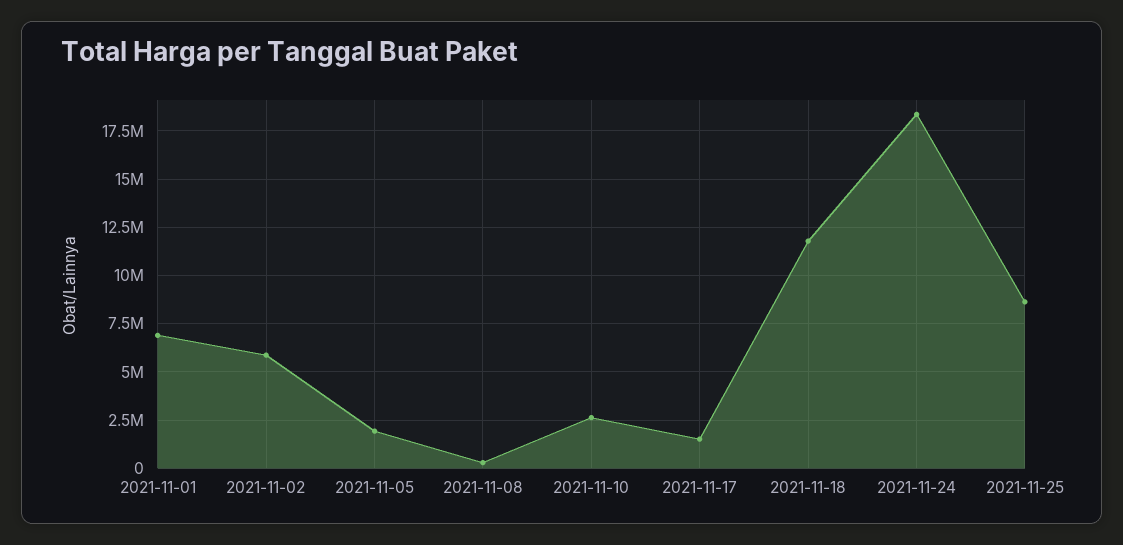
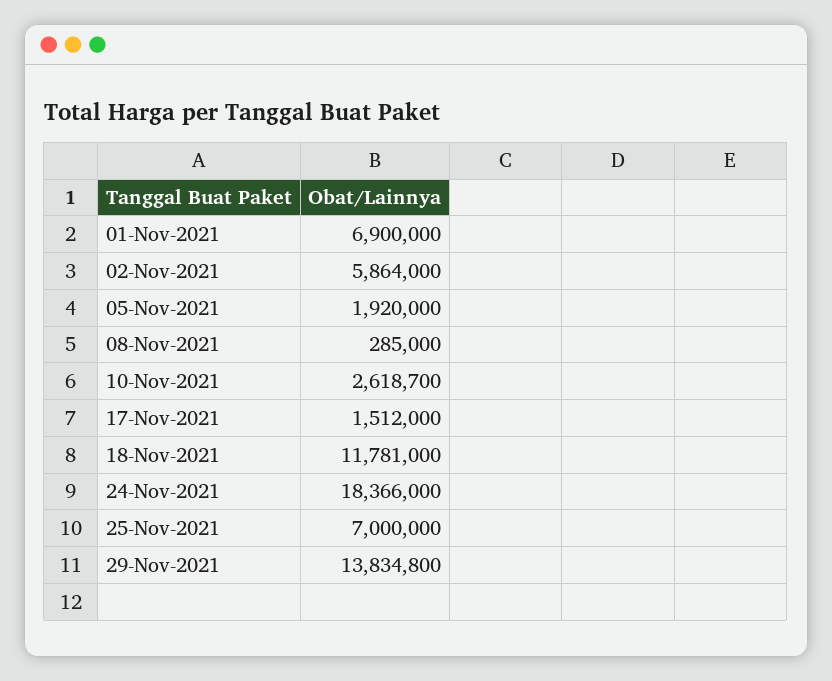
2021-11-25: 8500000 -> 7000000
29-Nov-2021: none -> 13834800

